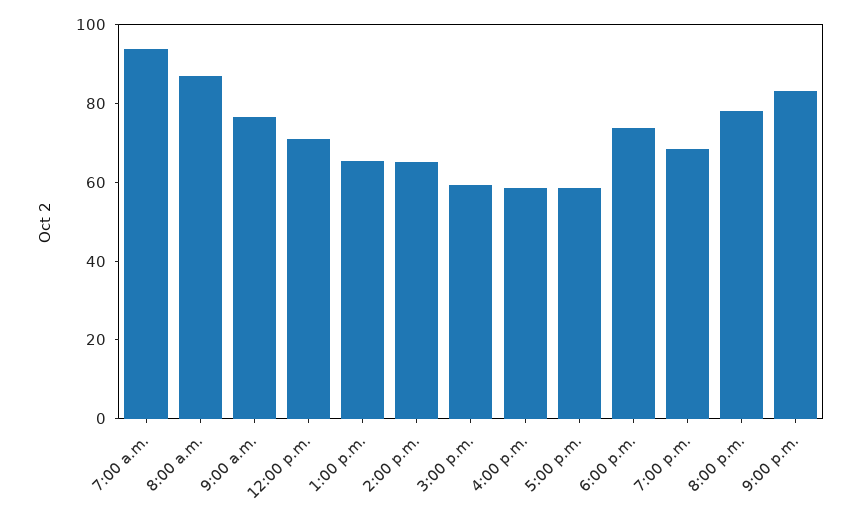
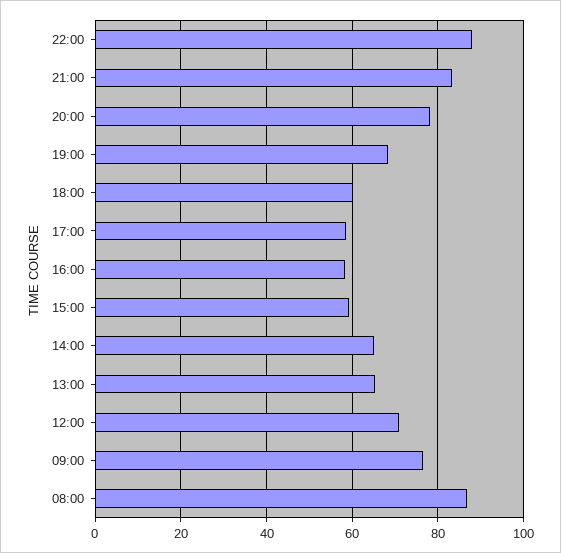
7:00 a.m.: 95 -> none
6:00 p.m.: 75 -> 60
22:00: none -> 88

